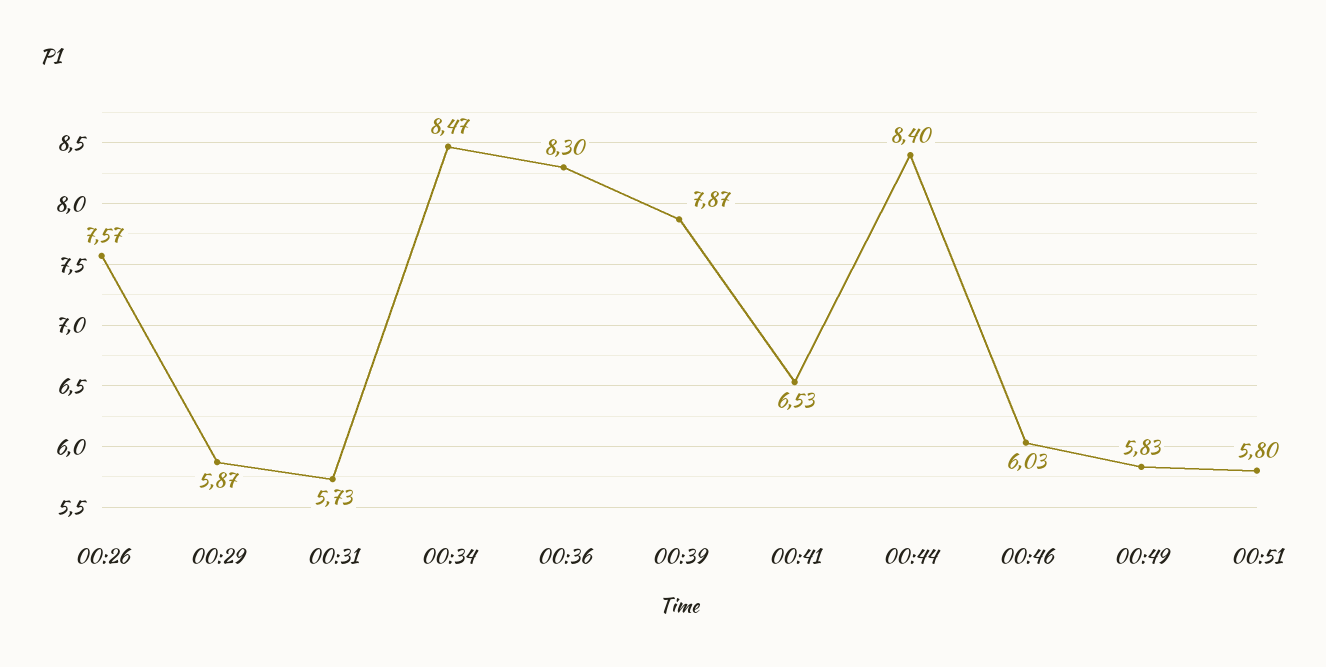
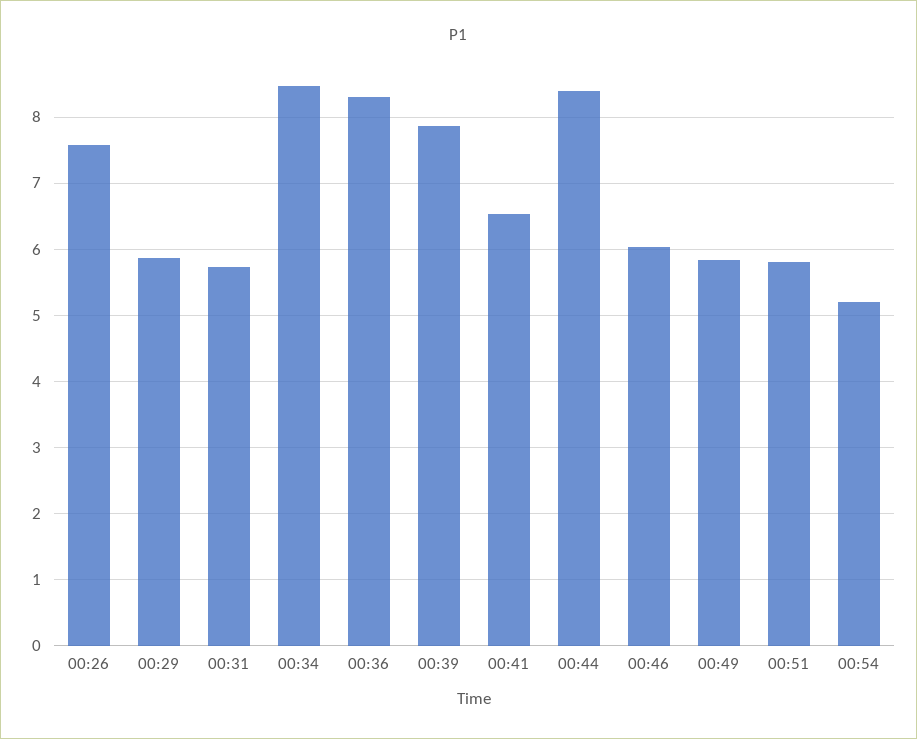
00:54: none -> 5.2

